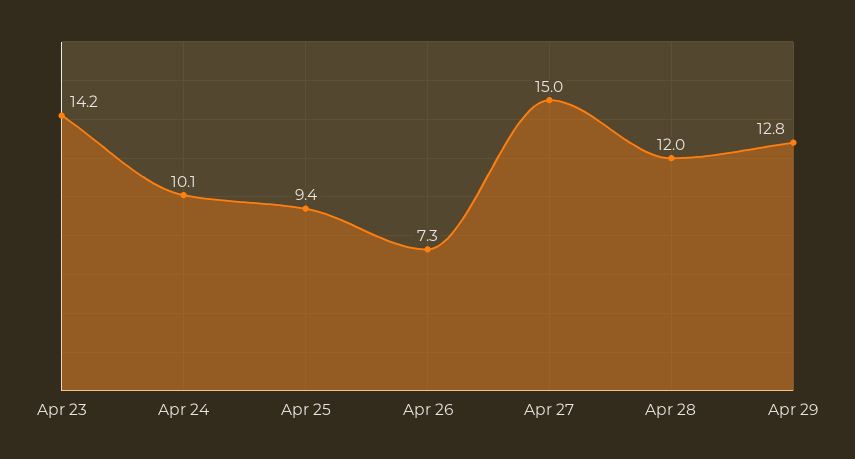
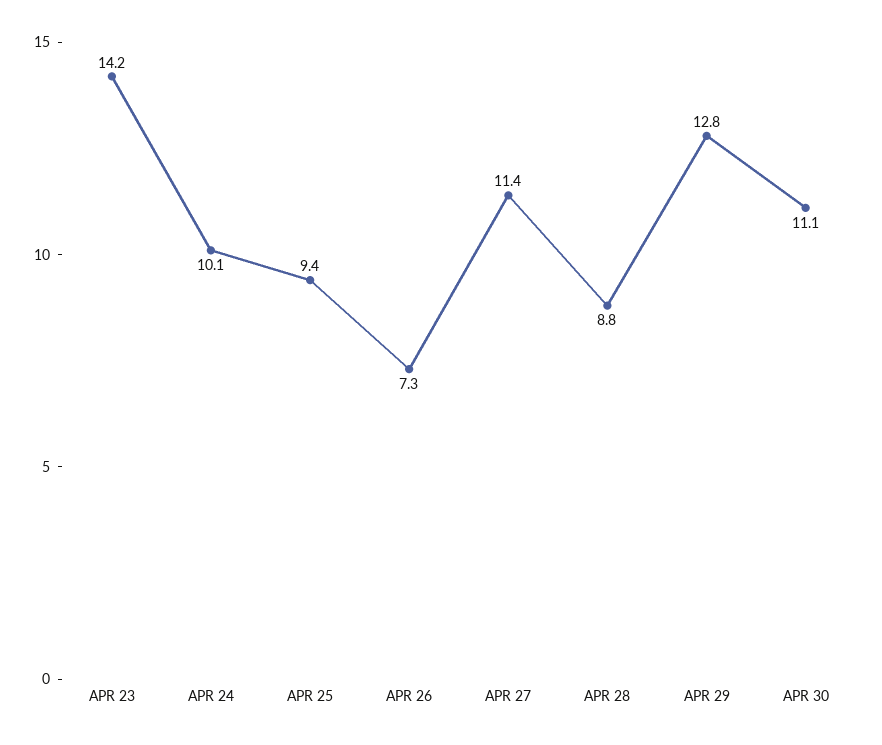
Apr 27: 15 -> 11.4
Apr 28: 12 -> 8.8
APR 30: none -> 11.1

